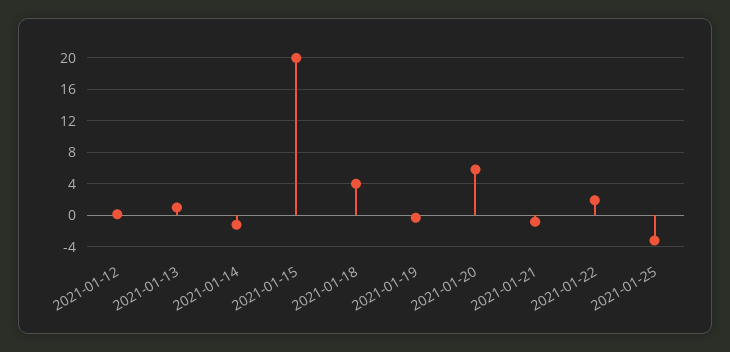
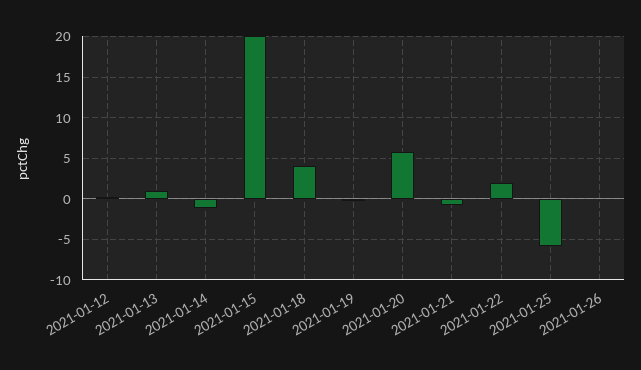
2021-01-25: -3 -> -6
2021-01-26: none -> 0

